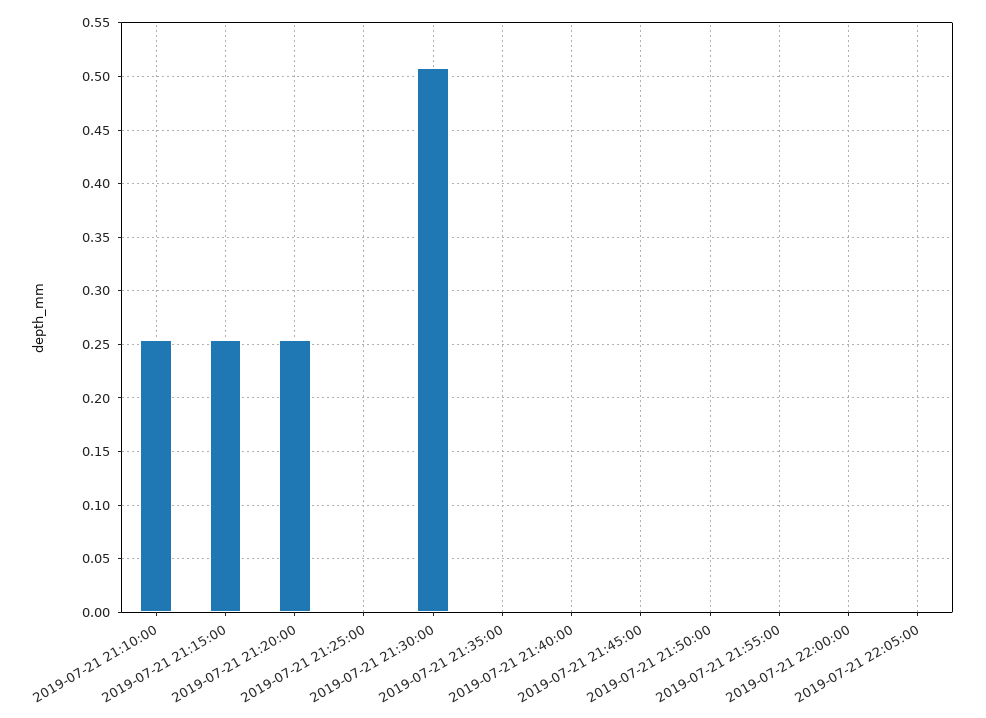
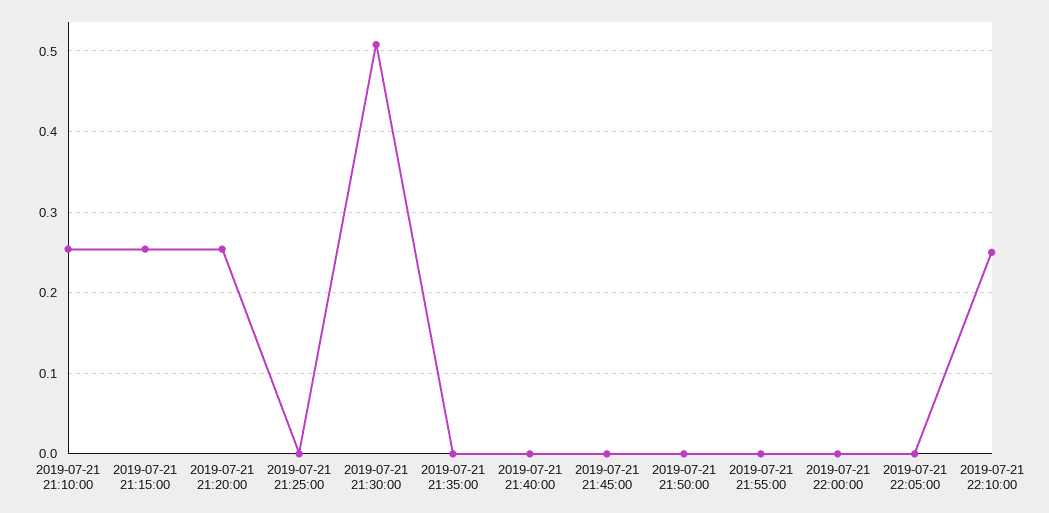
2019-07-21 22:10:00: none -> 0.25

